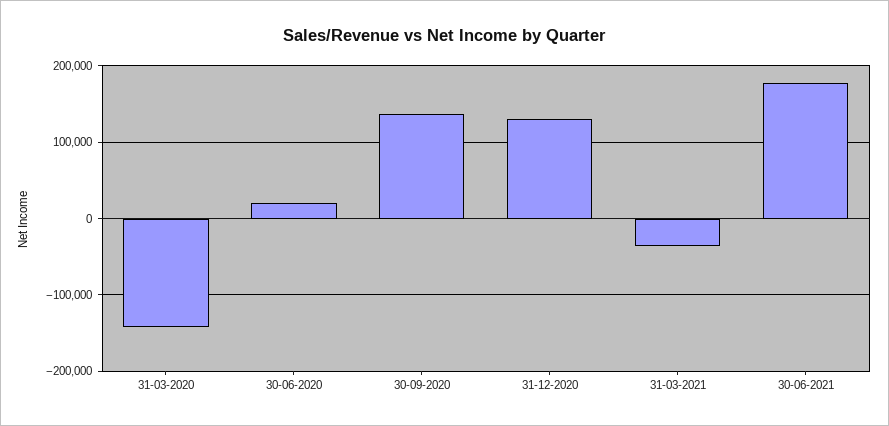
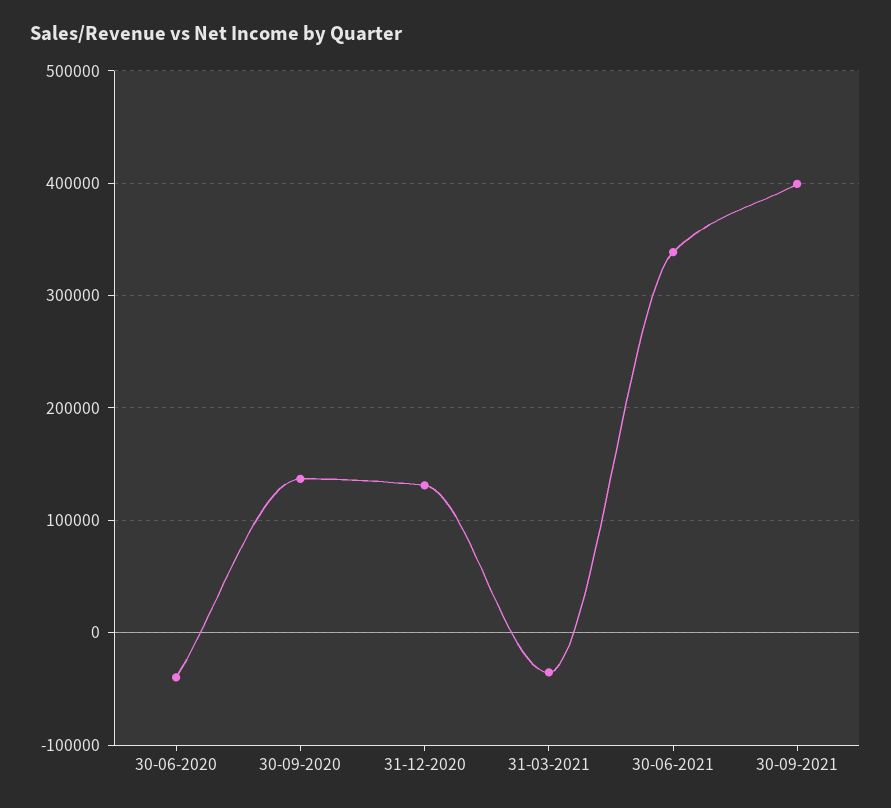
31-03-2020: -140000 -> none
30-06-2020: 20000 -> -40000
30-06-2021: 180000 -> 340000
30-09-2021: none -> 400000

